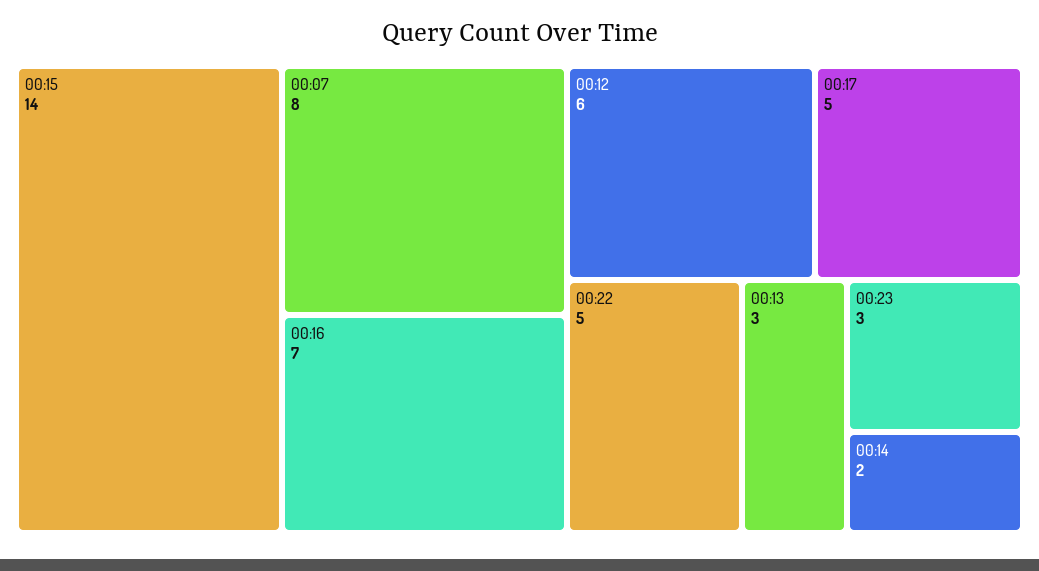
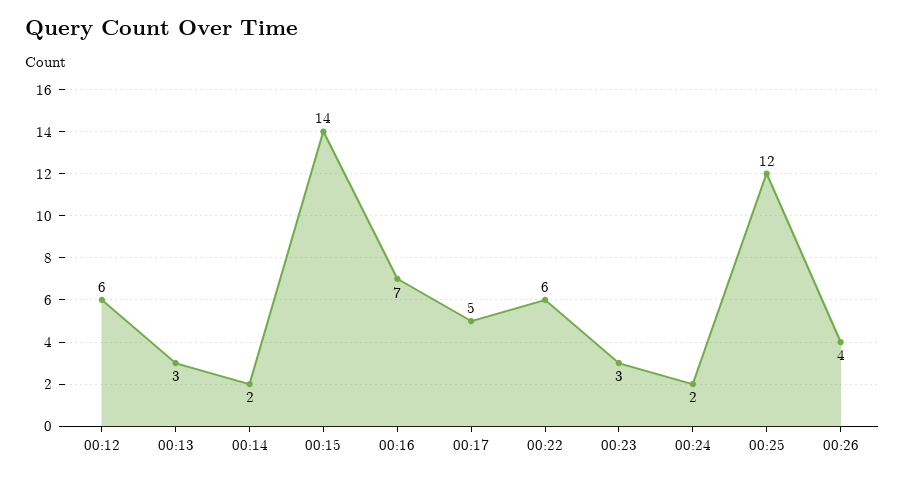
00:07: 8 -> none
00:22: 5 -> 6
00:24: none -> 2
00:25: none -> 12
00:26: none -> 4

